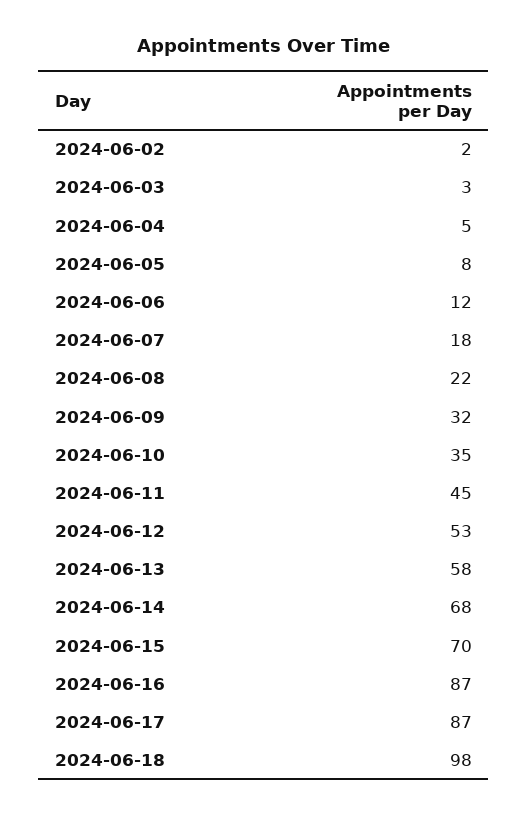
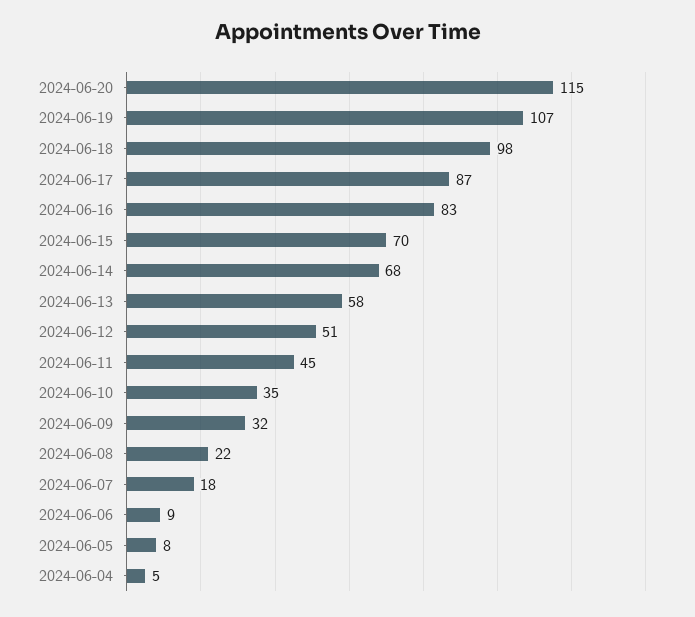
2024-06-02: 2 -> none
2024-06-03: 3 -> none
2024-06-06: 12 -> 9
2024-06-12: 53 -> 51
2024-06-16: 87 -> 83
2024-06-20: none -> 115
2024-06-19: none -> 107

